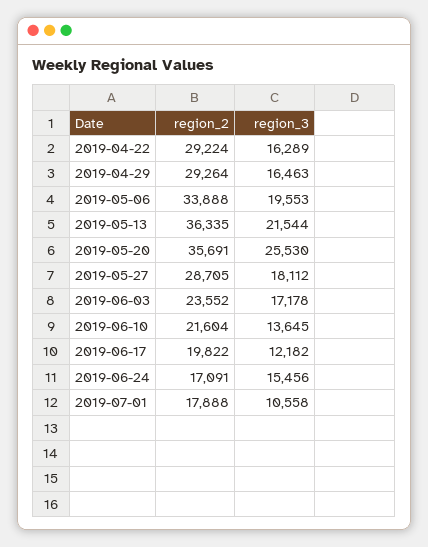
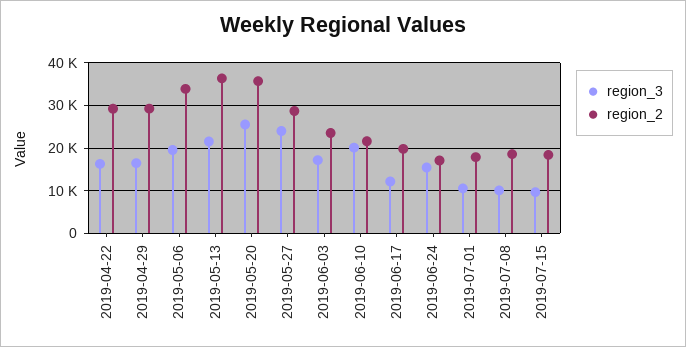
region_3, 2019-05-27: 18112 -> 24000
region_3, 2019-06-10: 13645 -> 20000
region_3, 2019-07-08: none -> 10000
region_2, 2019-07-08: none -> 18000
region_3, 2019-07-15: none -> 10000
region_2, 2019-07-15: none -> 18000

